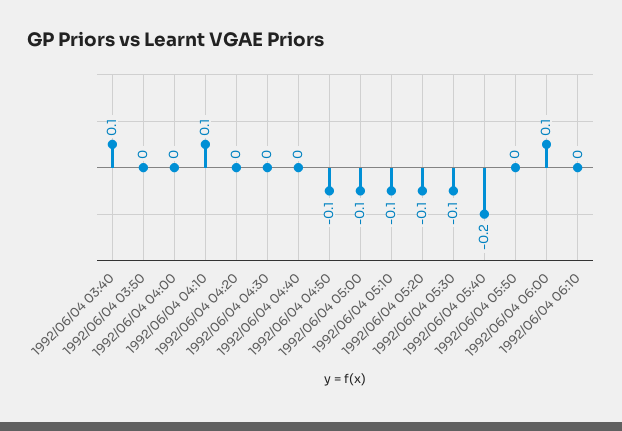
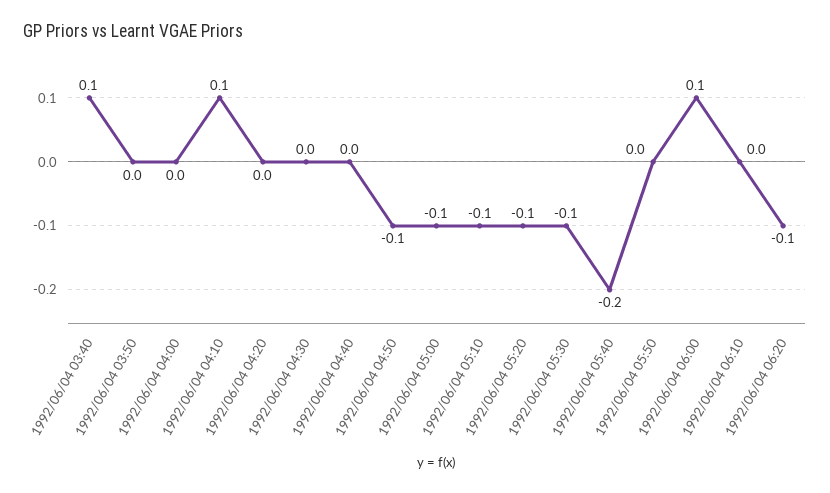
1992/06/04 06:20: none -> -0.1

